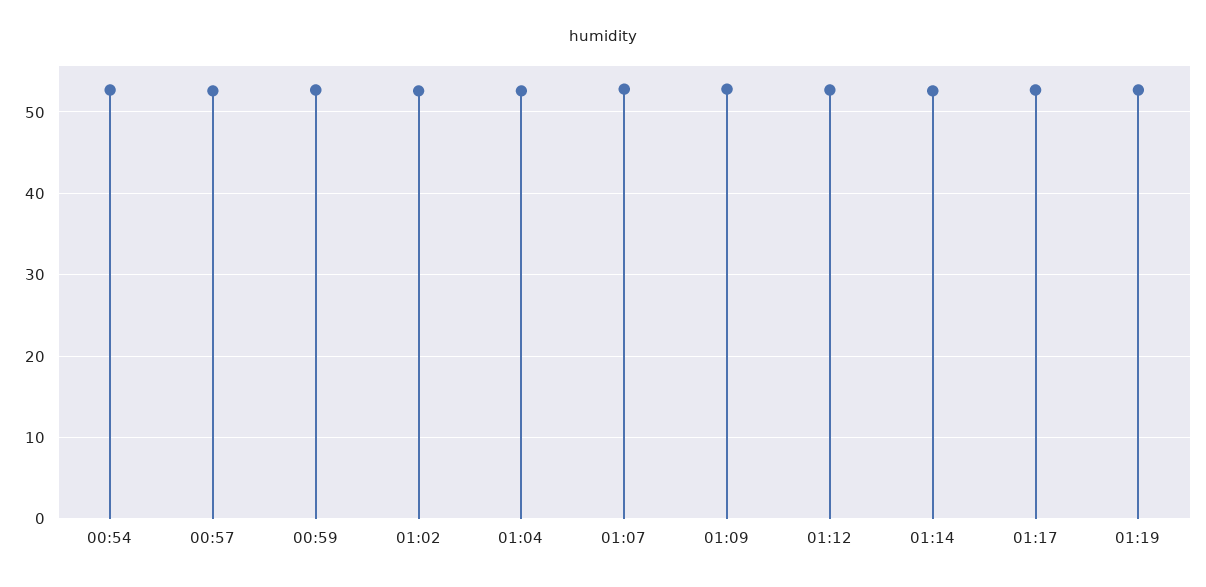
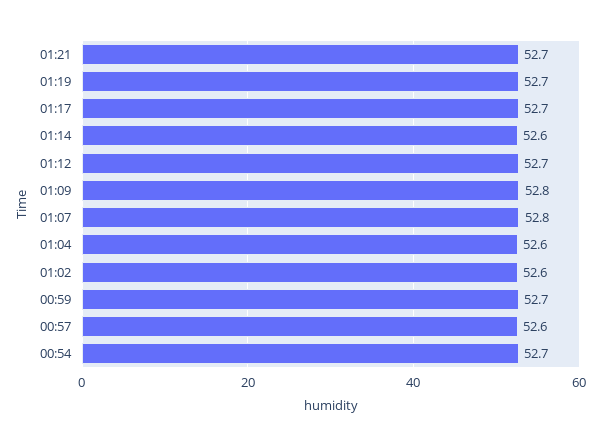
01:21: none -> 52.7

